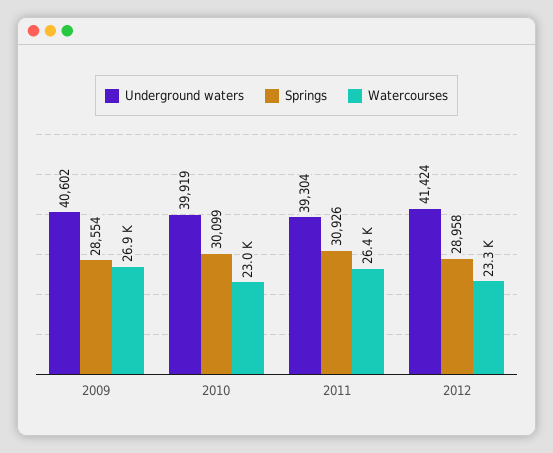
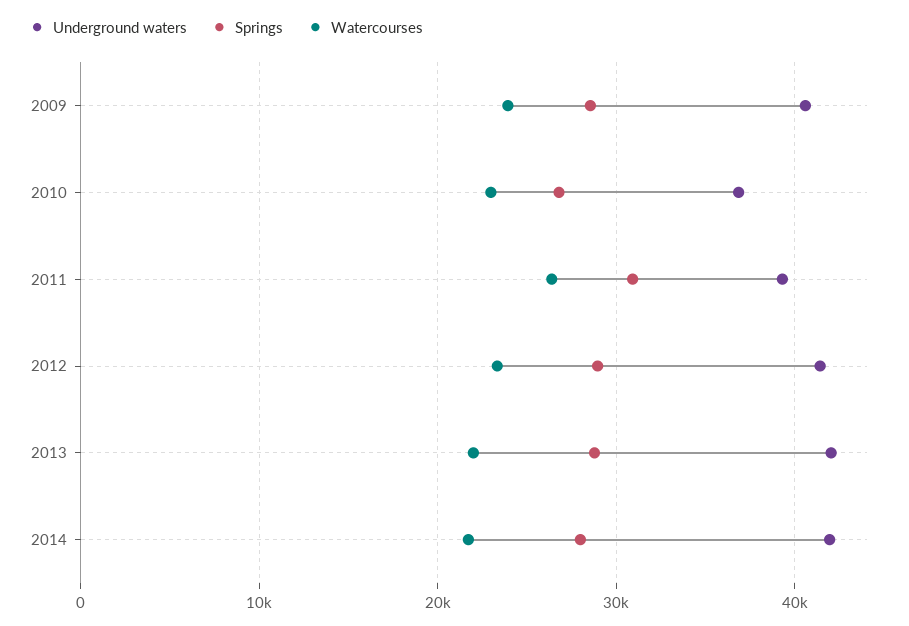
Watercourses, 2009: 26900 -> 24000
Underground waters, 2010: 39919 -> 37000
Springs, 2010: 30099 -> 27000
Underground waters, 2013: none -> 42000
Springs, 2013: none -> 29000
Watercourses, 2013: none -> 22000
Underground waters, 2014: none -> 42000
Springs, 2014: none -> 28000
Watercourses, 2014: none -> 22000

